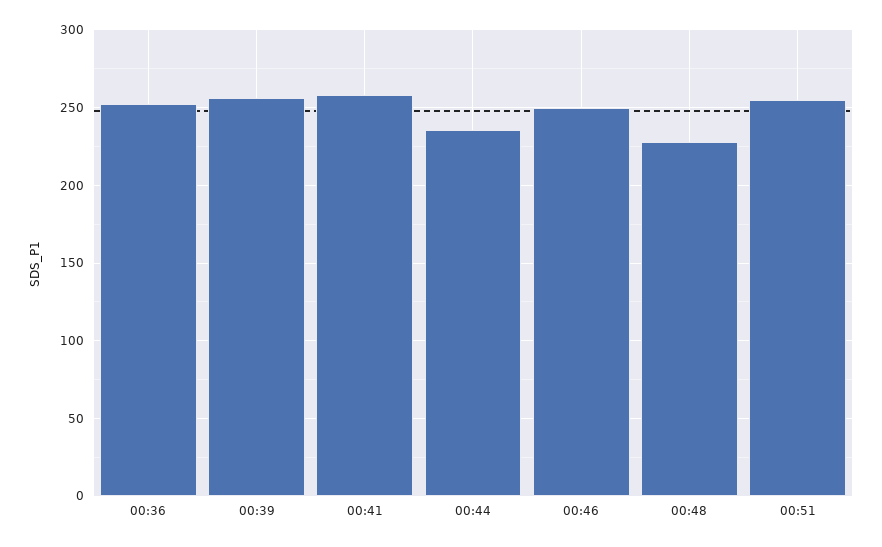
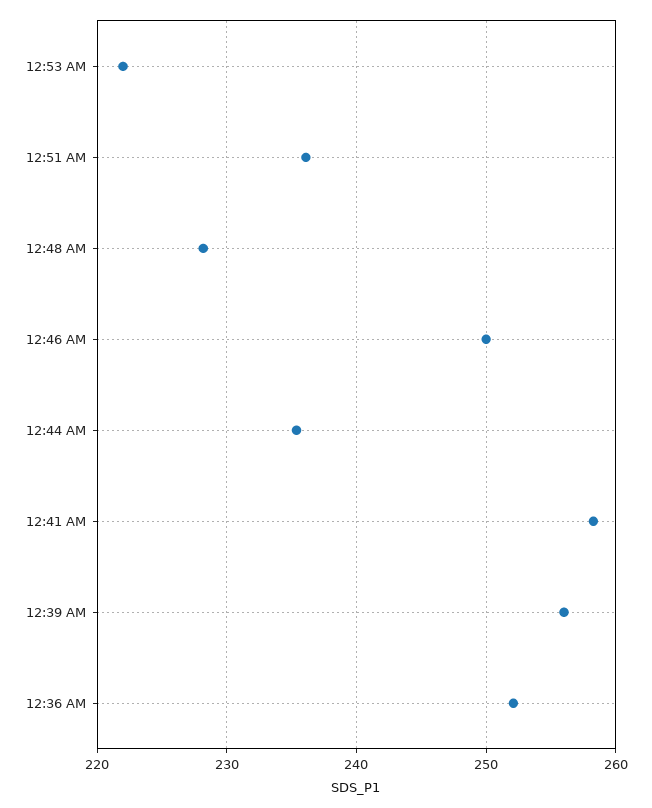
00:51: 255 -> 236
12:53 AM: none -> 222

